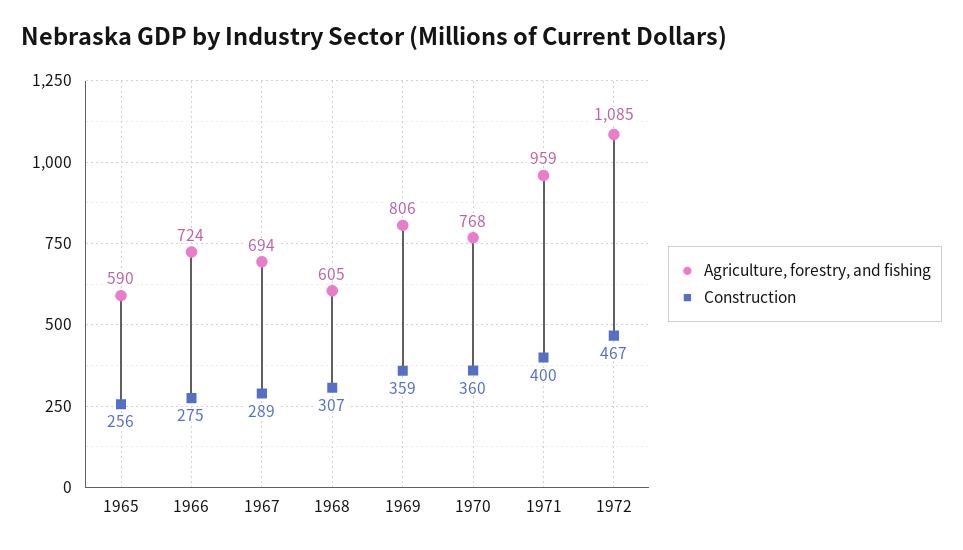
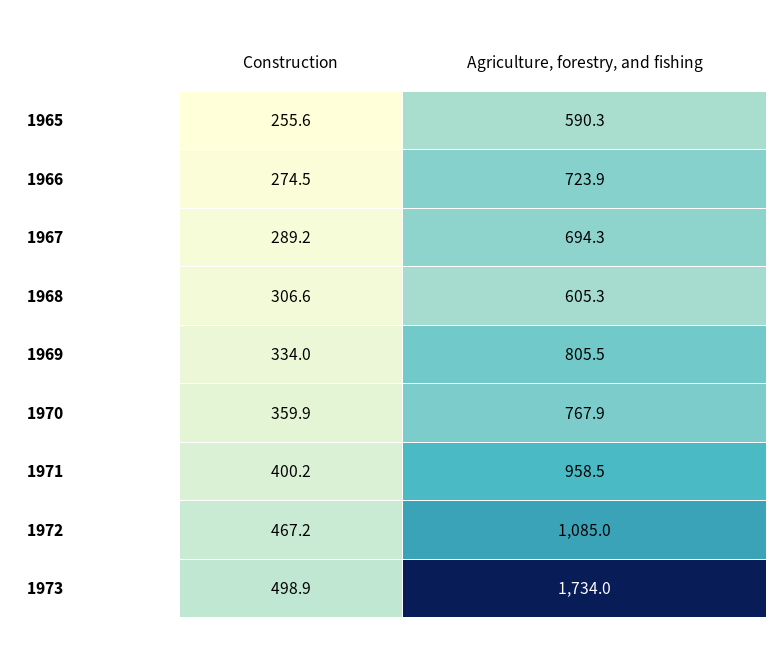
Construction, 1969: 359 -> 334
Construction, 1973: none -> 498.9
Agriculture, forestry, and fishing, 1973: none -> 1734

